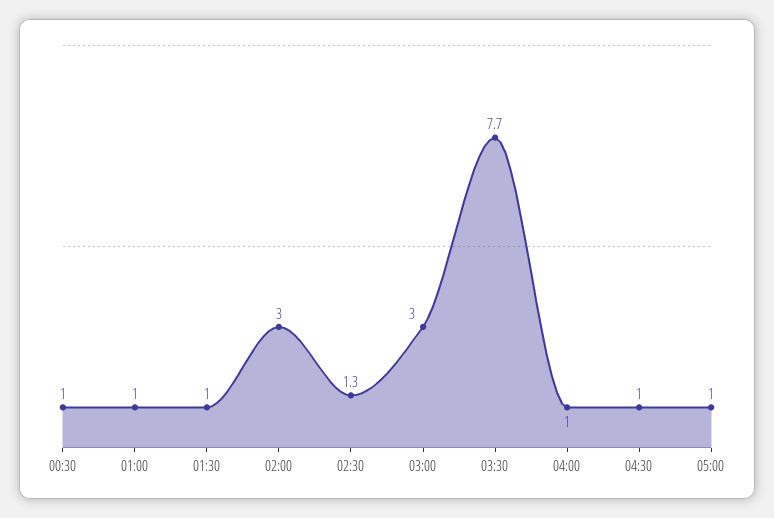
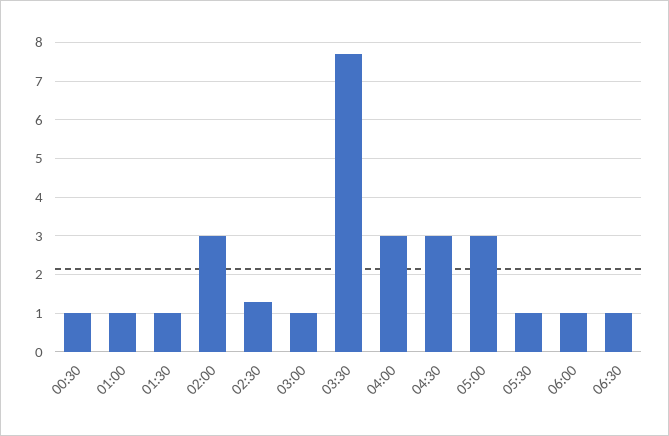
03:00: 3 -> 1
04:00: 1 -> 3
04:30: 1 -> 3
05:00: 1 -> 3
05:30: none -> 1
06:00: none -> 1
06:30: none -> 1

